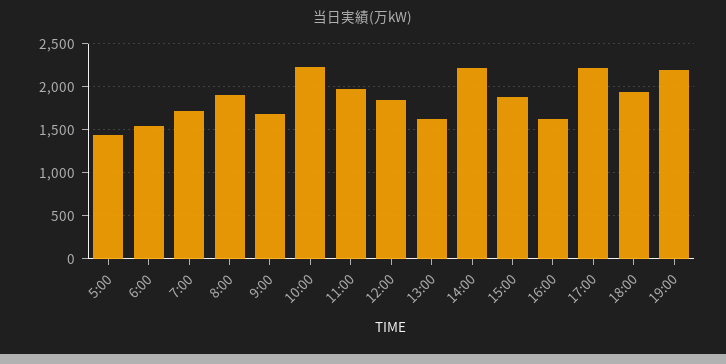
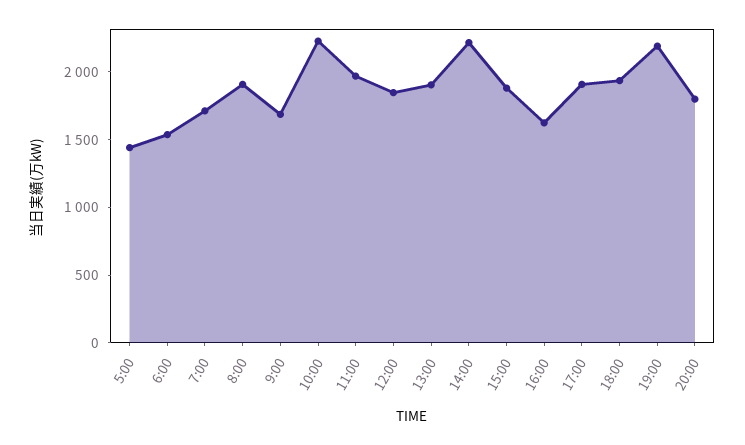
13:00: 1600 -> 1900
17:00: 2200 -> 1900
20:00: none -> 1800

